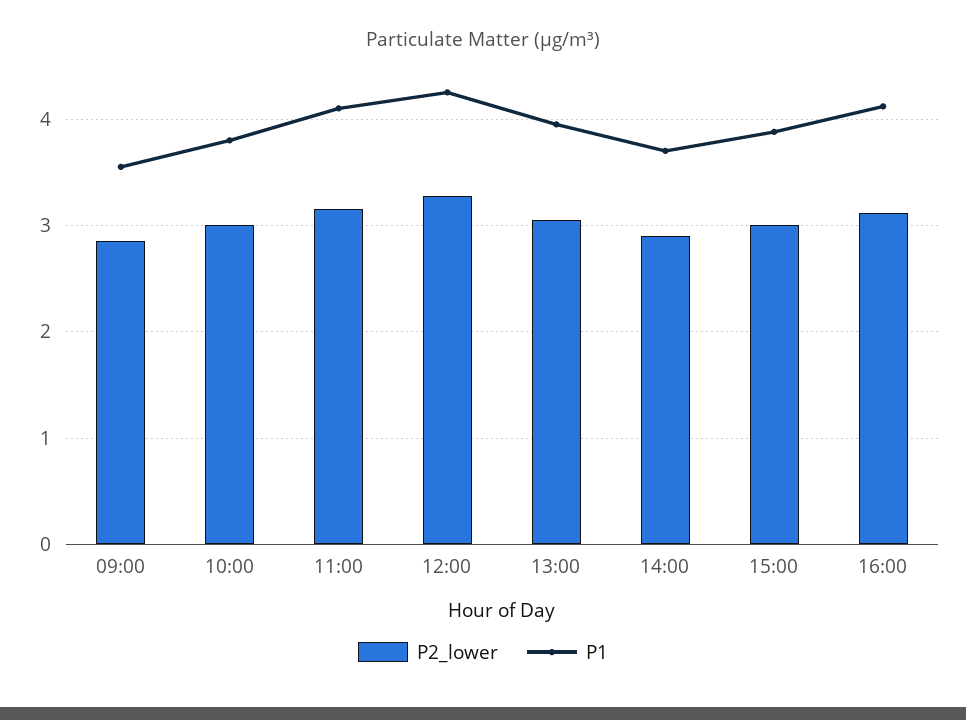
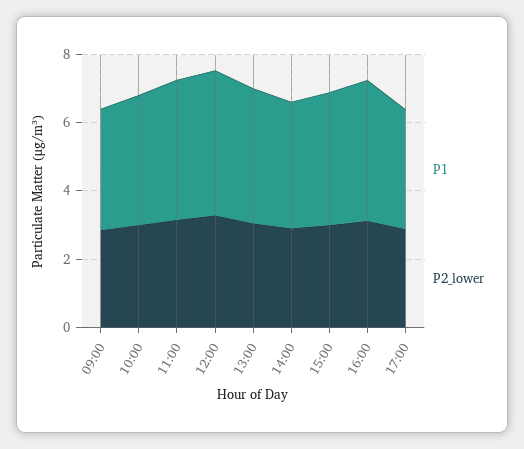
P1, 17:00: none -> 3.5
P2_lower, 17:00: none -> 3

